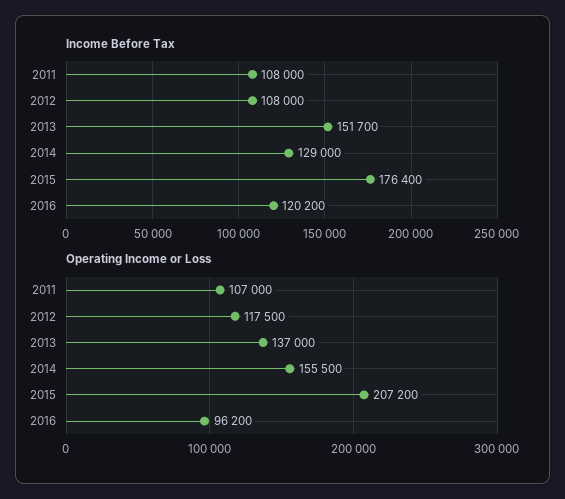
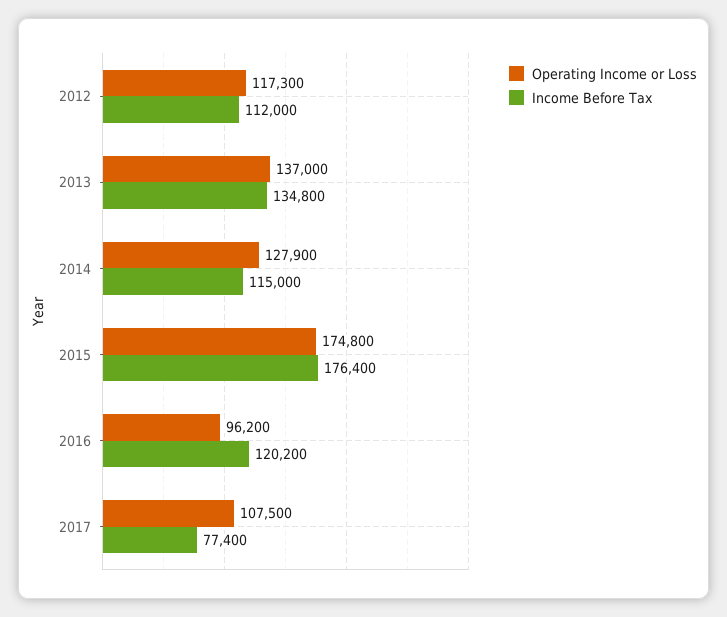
Income Before Tax, 2011: 108000 -> none
Income Before Tax, 2012: 108000 -> 112000
Income Before Tax, 2013: 151700 -> 134800
Income Before Tax, 2014: 129000 -> 115000
Operating Income or Loss, 2011: 107000 -> none
Operating Income or Loss, 2012: 117500 -> 117300
Operating Income or Loss, 2014: 155500 -> 127900
Operating Income or Loss, 2015: 207200 -> 174800
Operating Income or Loss, 2017: none -> 107500
Income Before Tax, 2017: none -> 77400

